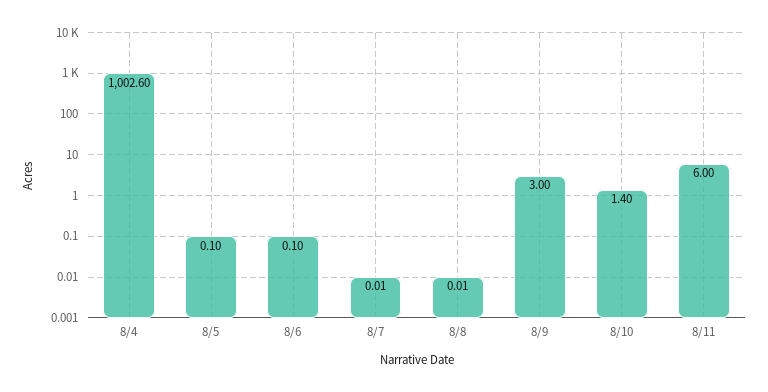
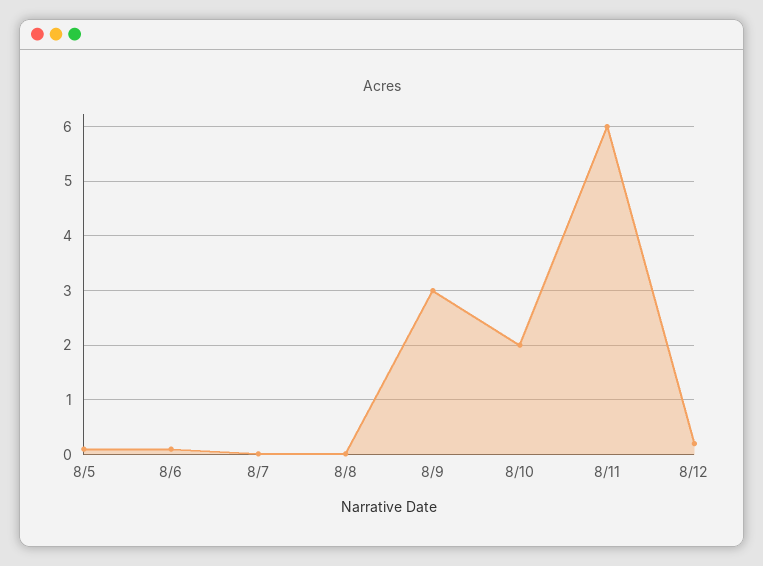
8/4: 1002.6 -> none
8/10: 1.4 -> 2
8/12: none -> 0.2

